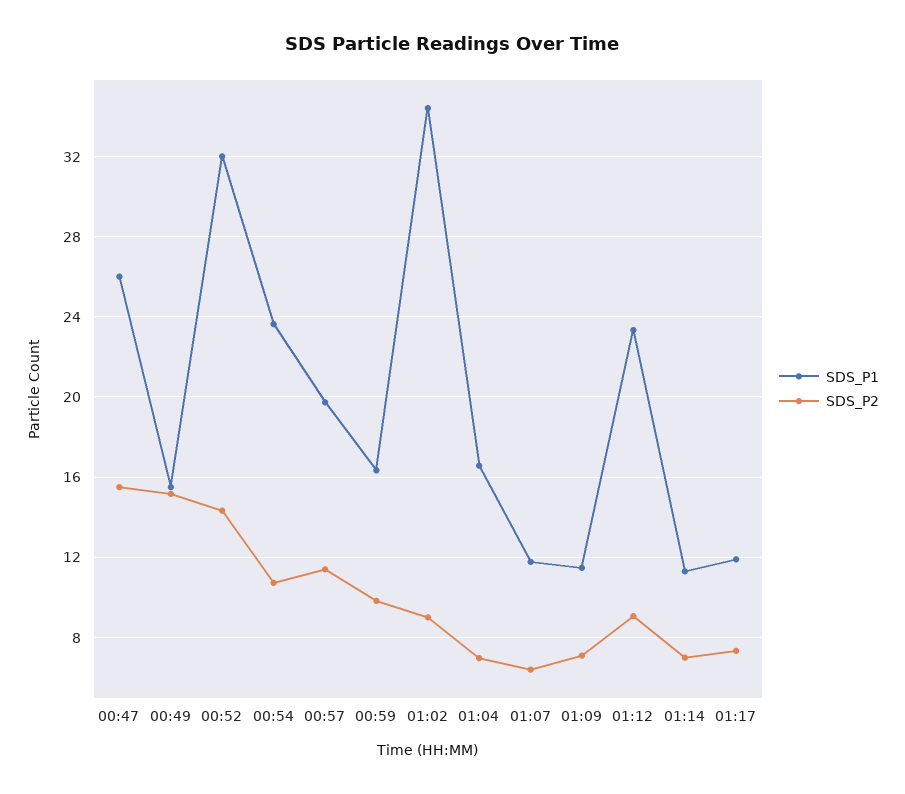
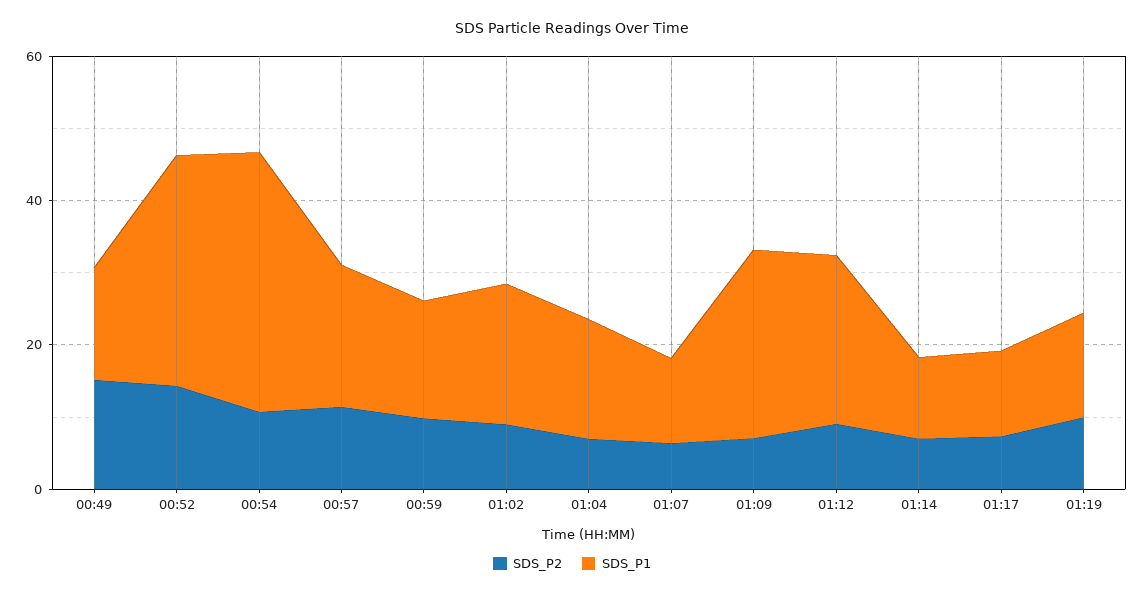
SDS_P1, 00:47: 26 -> none
SDS_P2, 00:47: 15.5 -> none
SDS_P1, 00:54: 23.5 -> 35
SDS_P1, 01:02: 34.5 -> 20
SDS_P1, 01:09: 11.5 -> 25
SDS_P2, 01:19: none -> 10
SDS_P1, 01:19: none -> 15

